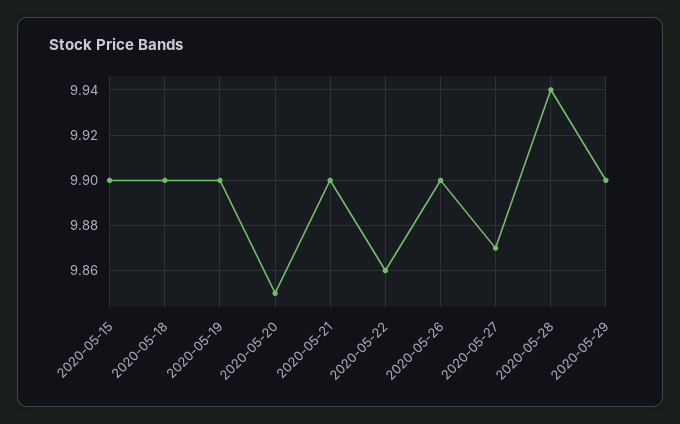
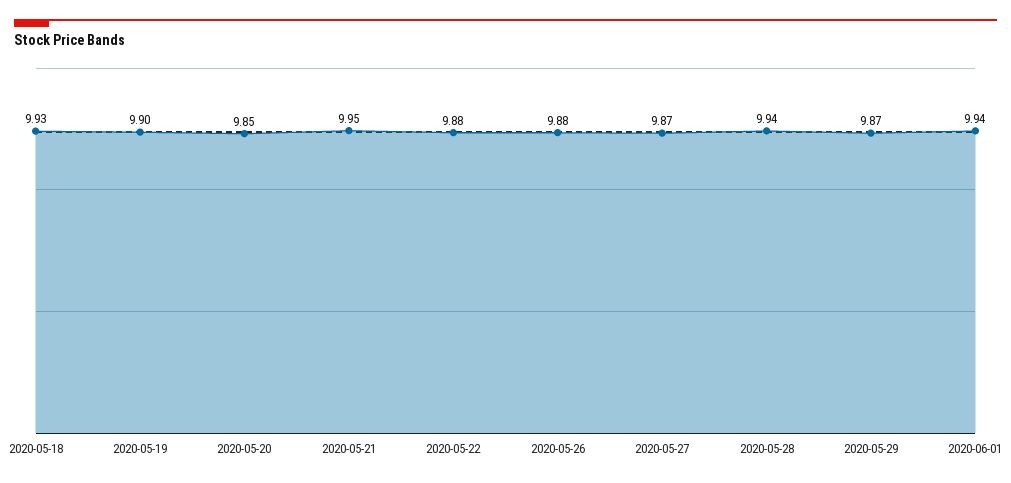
2020-05-15: 9.9 -> none
2020-05-18: 9.9 -> 9.93
2020-05-21: 9.9 -> 9.95
2020-05-22: 9.86 -> 9.88
2020-05-26: 9.9 -> 9.88
2020-05-29: 9.9 -> 9.87
2020-06-01: none -> 9.94

